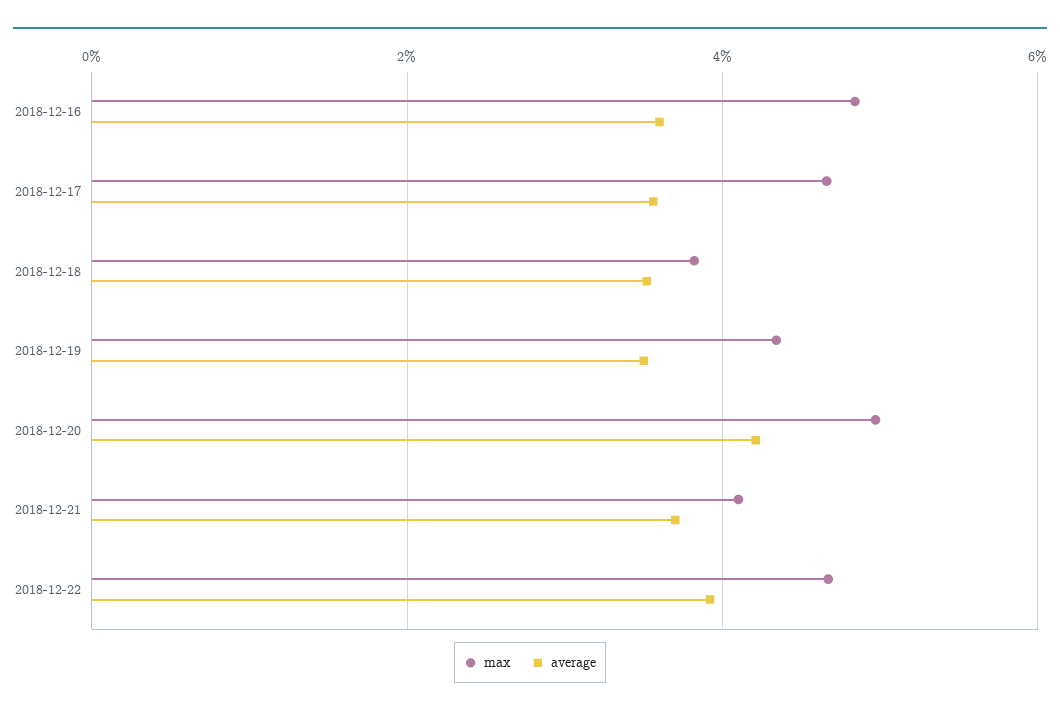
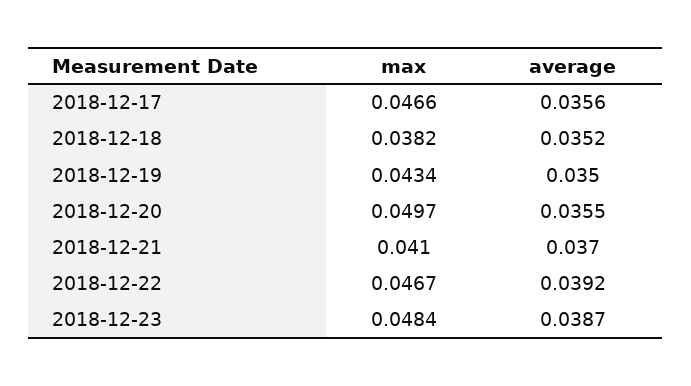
max, 2018-12-16: 0.048 -> none
average, 2018-12-16: 0.036 -> none
average, 2018-12-20: 0.042 -> 0.0355
max, 2018-12-23: none -> 0.0484
average, 2018-12-23: none -> 0.0387

